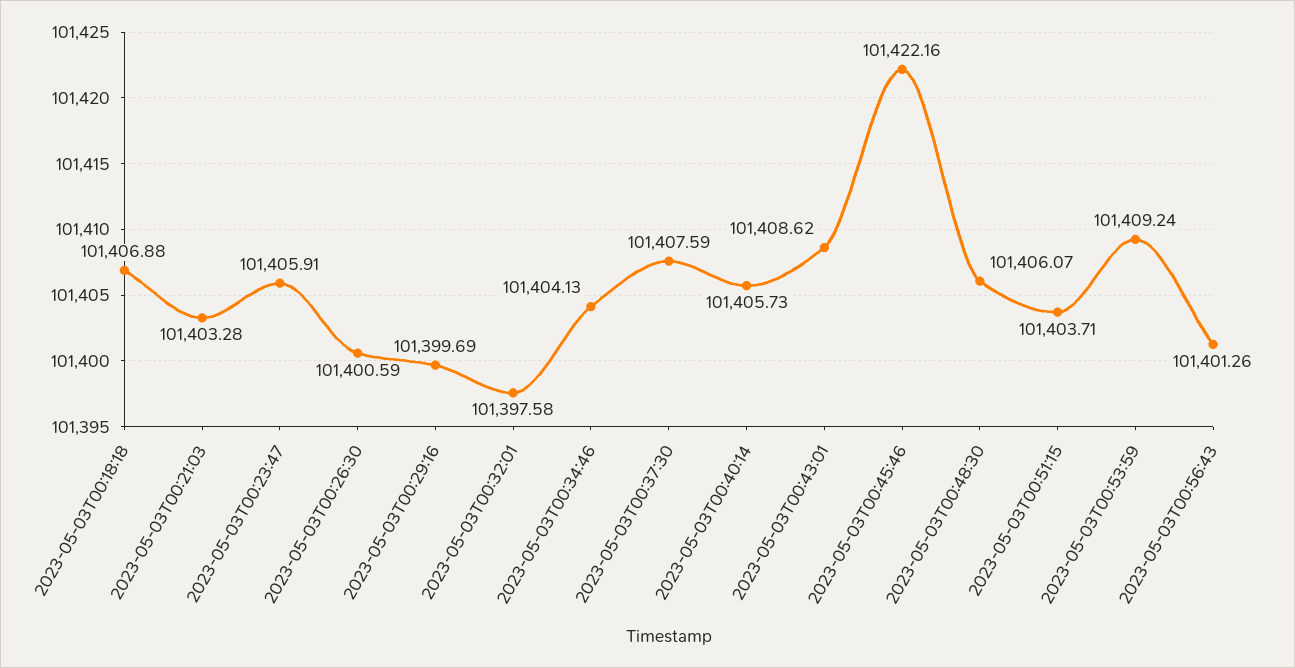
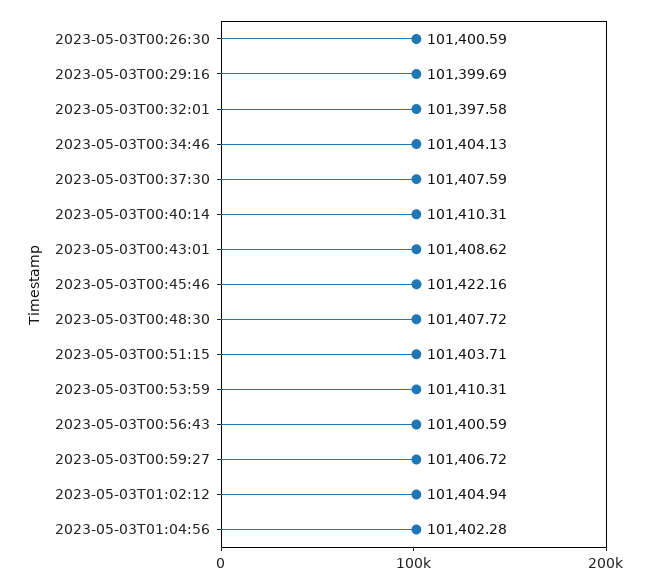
2023-05-03T00:18:18: 101406.88 -> none
2023-05-03T00:21:03: 101403.28 -> none
2023-05-03T00:23:47: 101405.91 -> none
2023-05-03T00:40:14: 101405.73 -> 101410.31
2023-05-03T00:48:30: 101406.07 -> 101407.72
2023-05-03T00:53:59: 101409.24 -> 101410.31
2023-05-03T00:56:43: 101401.26 -> 101400.59
2023-05-03T00:59:27: none -> 101406.72
2023-05-03T01:02:12: none -> 101404.94
2023-05-03T01:04:56: none -> 101402.28

